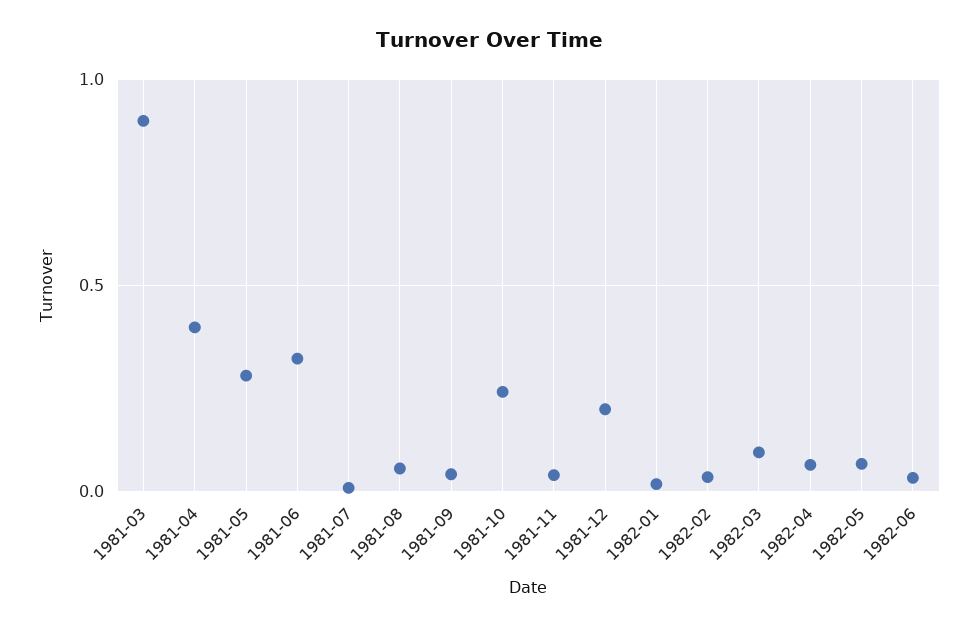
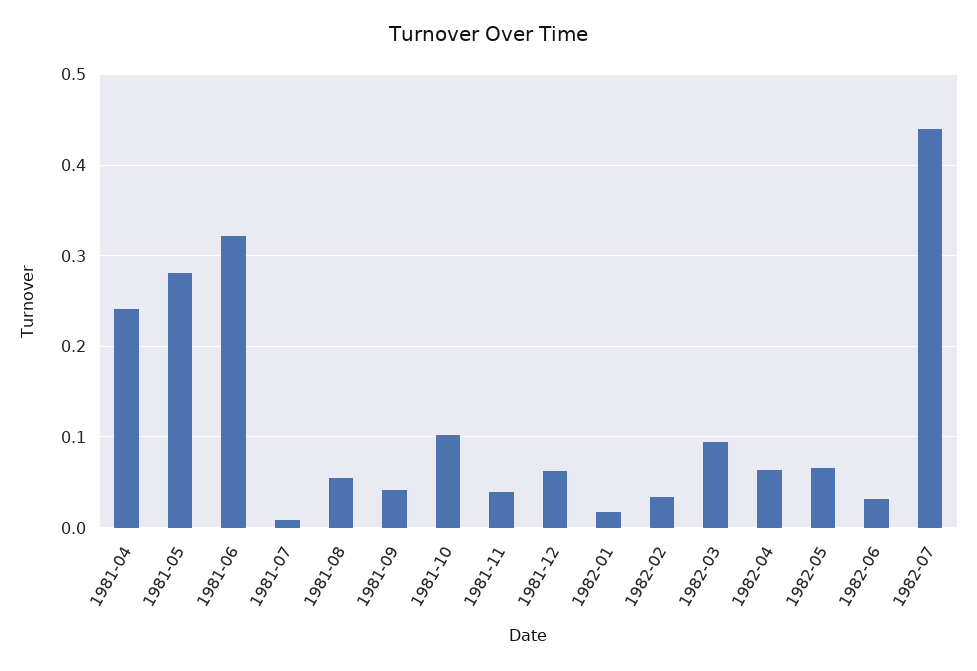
1981-03: 0.9 -> none
1981-04: 0.4 -> 0.24
1981-10: 0.25 -> 0.1
1981-12: 0.2 -> 0.06
1982-07: none -> 0.44

